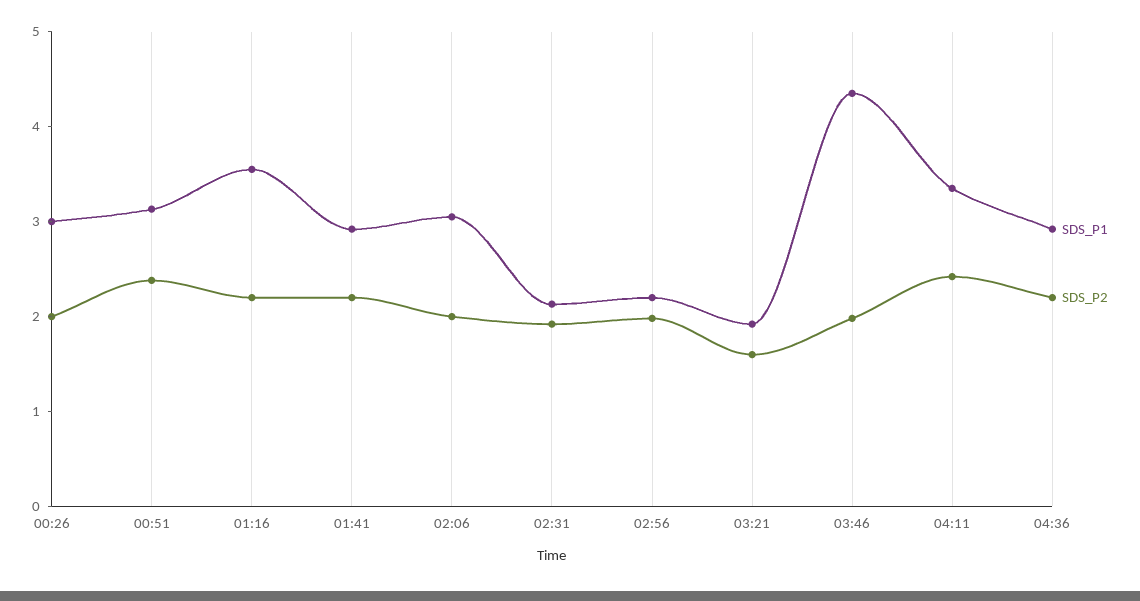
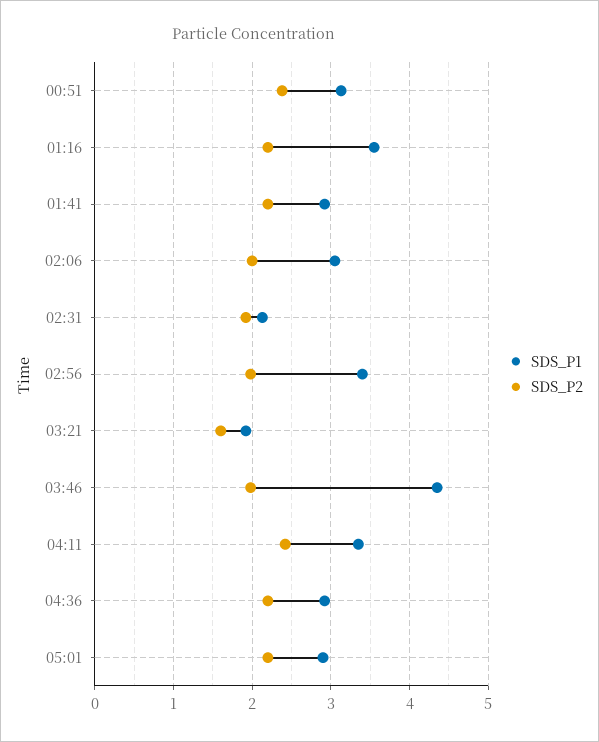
SDS_P1, 00:26: 3 -> none
SDS_P2, 00:26: 2 -> none
SDS_P1, 02:56: 2.2 -> 3.4
SDS_P1, 05:01: none -> 2.9
SDS_P2, 05:01: none -> 2.2

